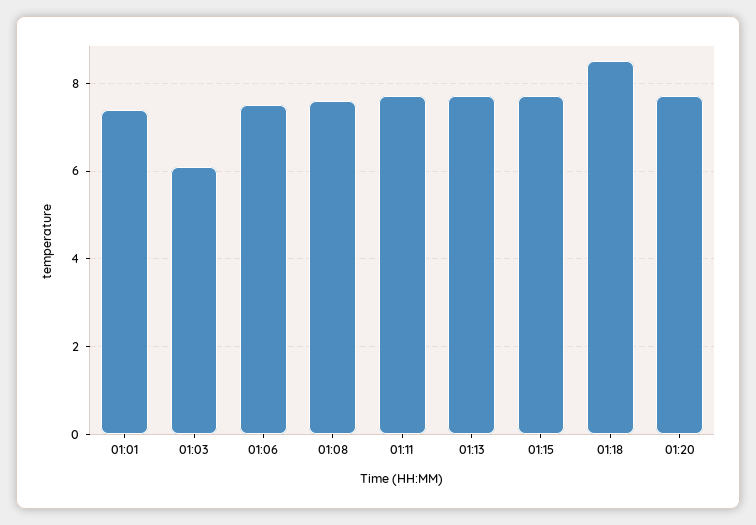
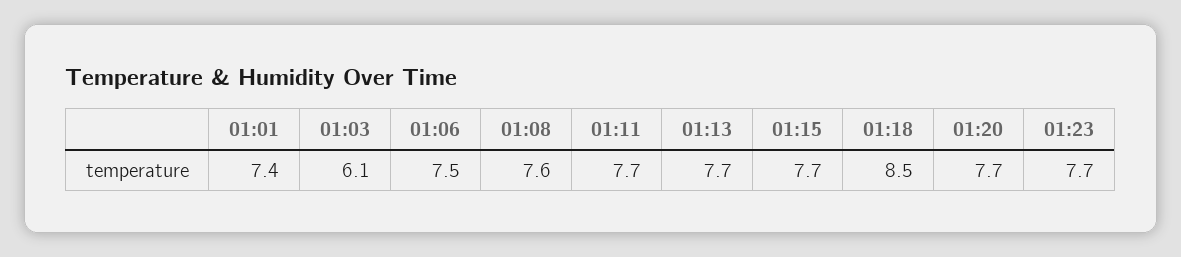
01:23: none -> 7.7

